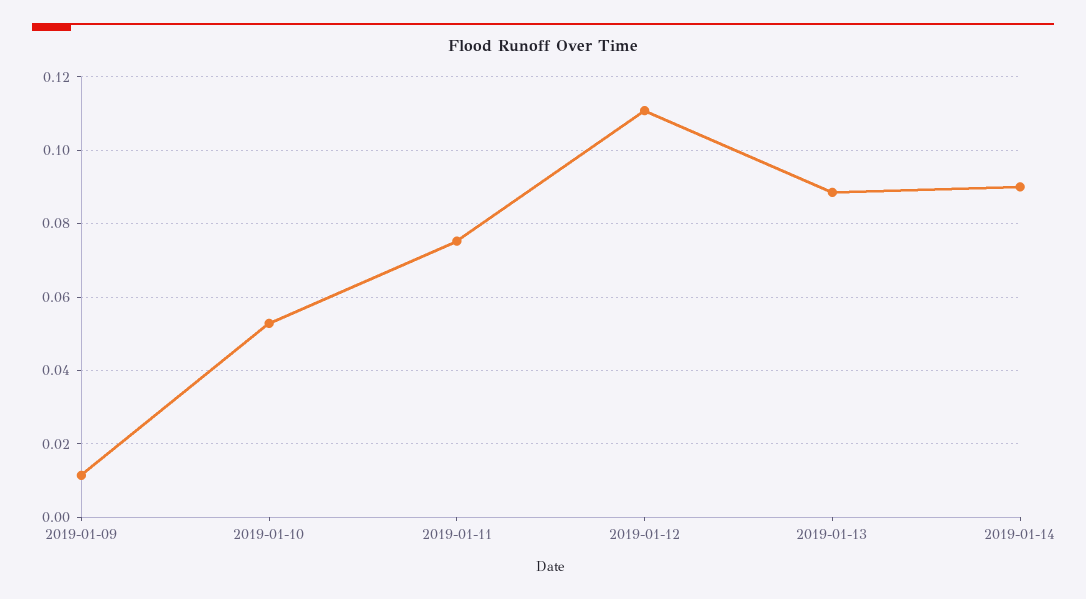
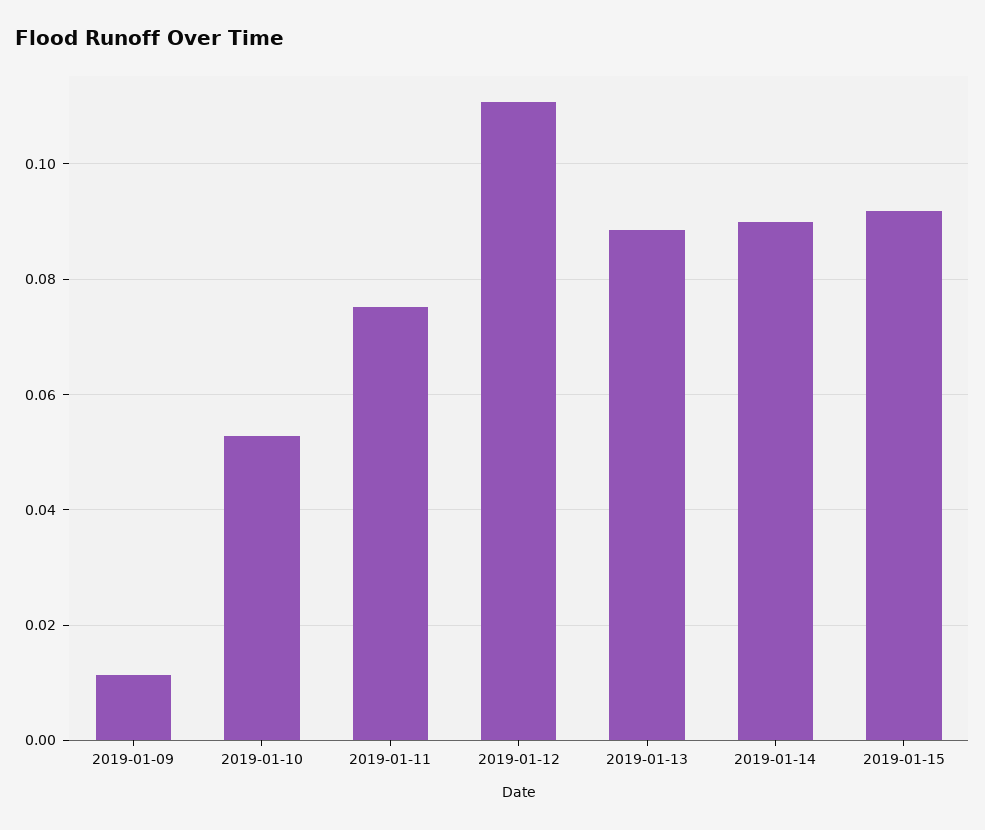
2019-01-15: none -> 0.092

